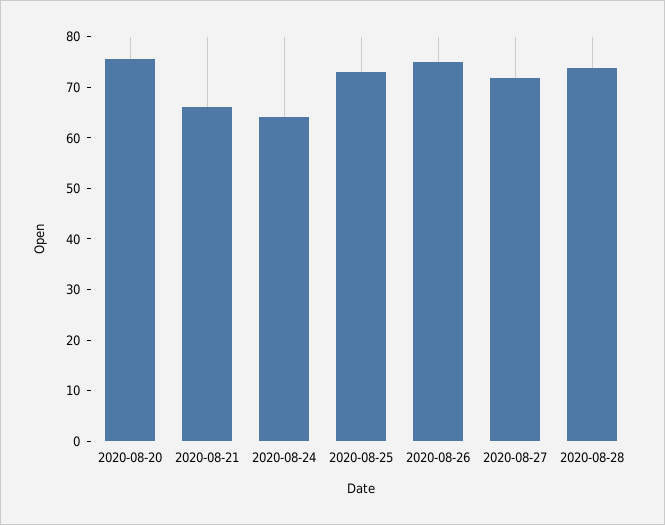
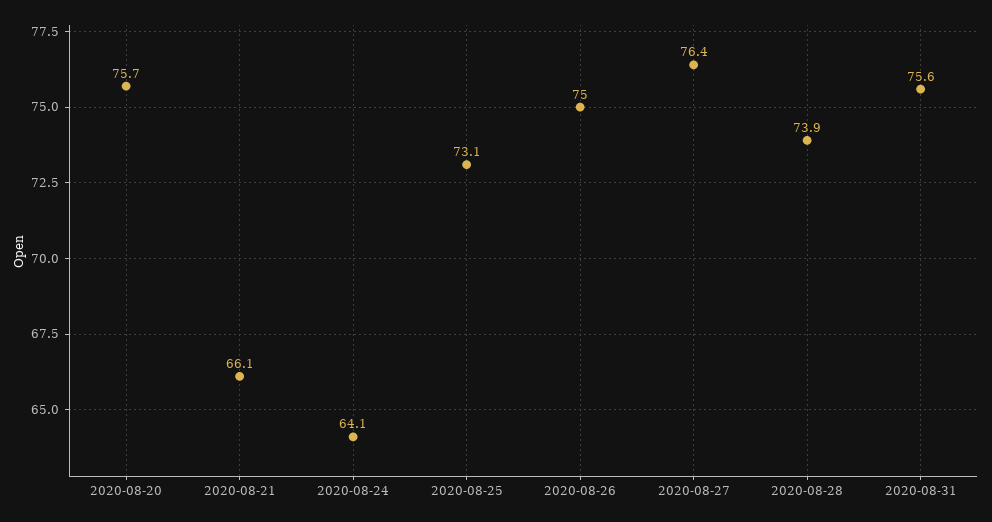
2020-08-27: 72 -> 76.4
2020-08-31: none -> 75.6

